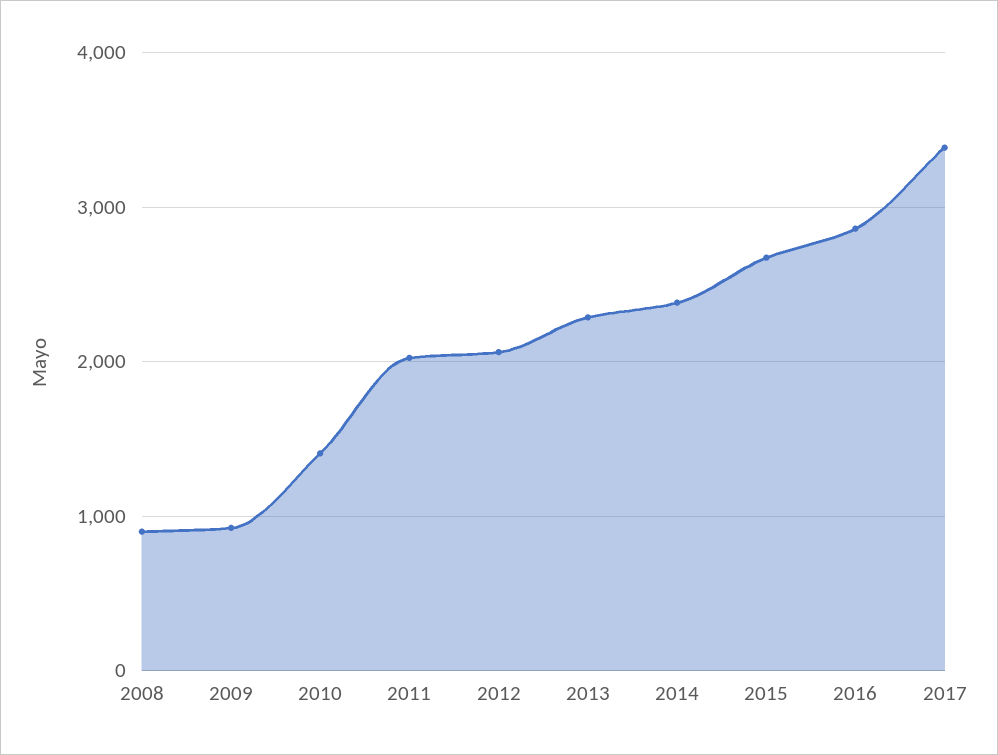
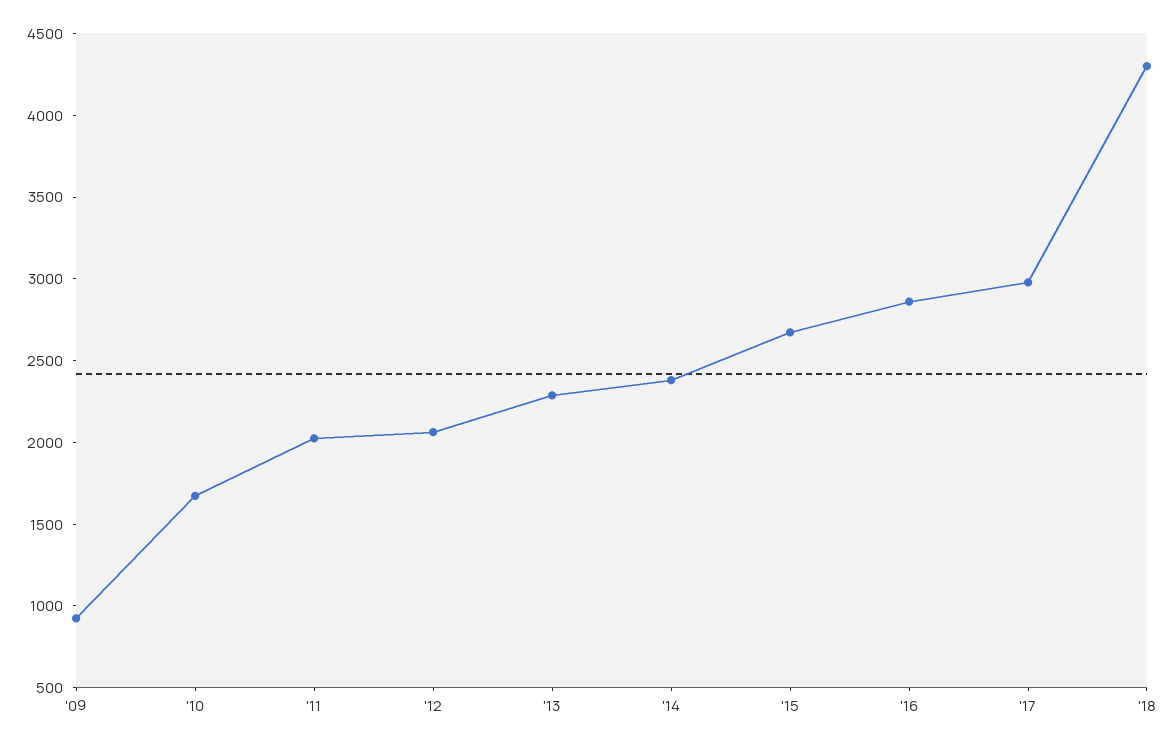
2008: 900 -> none
2010: 1400 -> 1700
2017: 3400 -> 3000
'18: none -> 4300

